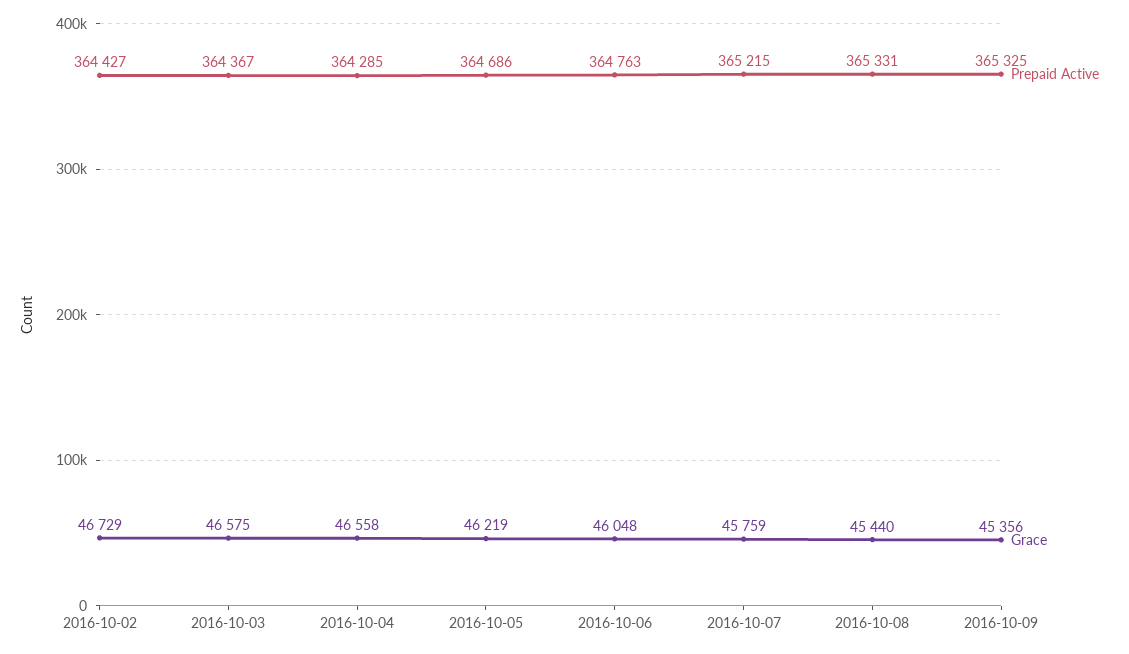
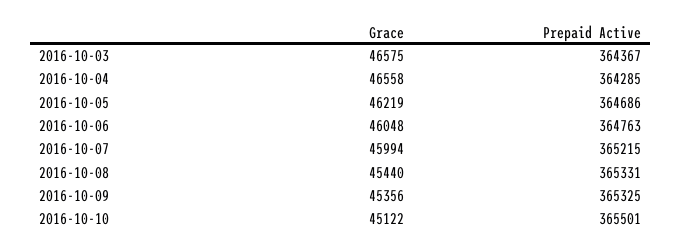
Prepaid Active, 2016-10-02: 364427 -> none
Grace, 2016-10-02: 46729 -> none
Grace, 2016-10-07: 45759 -> 45994
Grace, 2016-10-10: none -> 45122
Prepaid Active, 2016-10-10: none -> 365501

